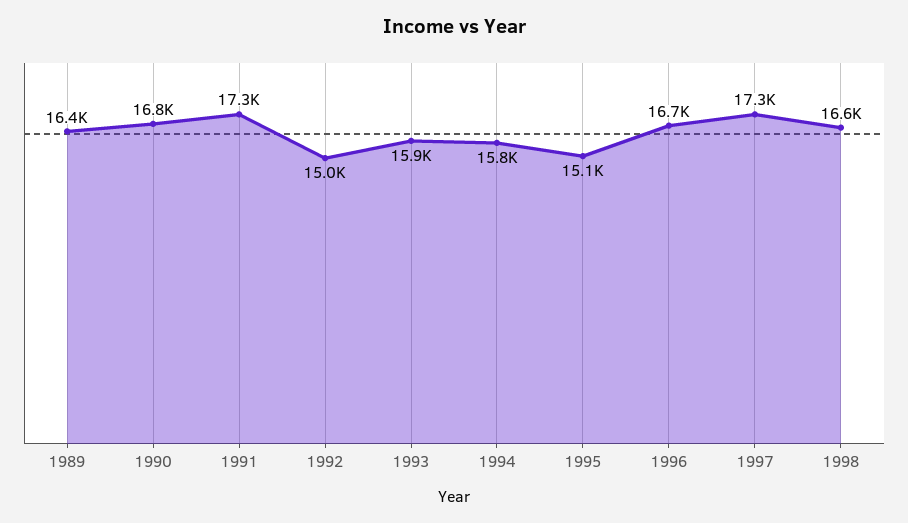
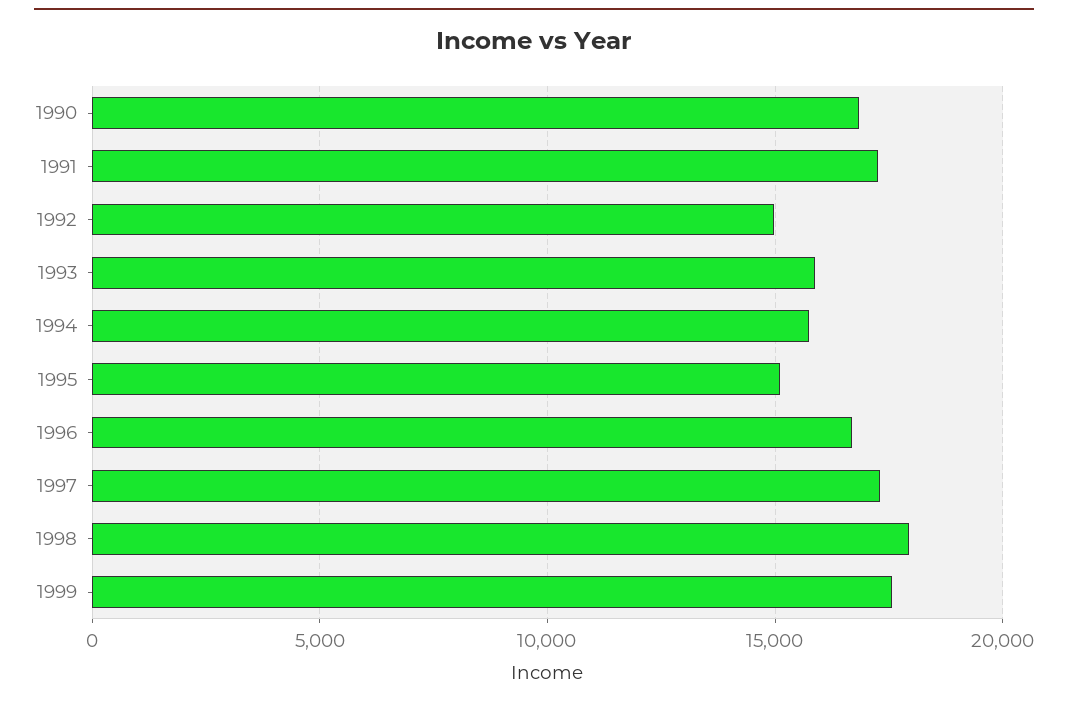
1989: 16400 -> none
1998: 16600 -> 18000
1999: none -> 17500

